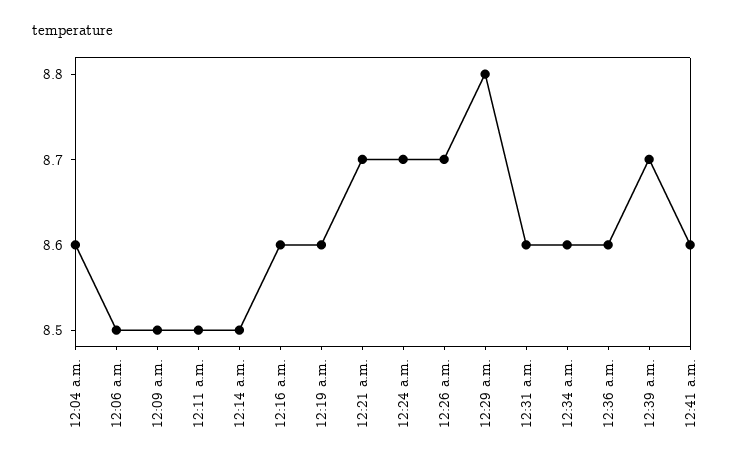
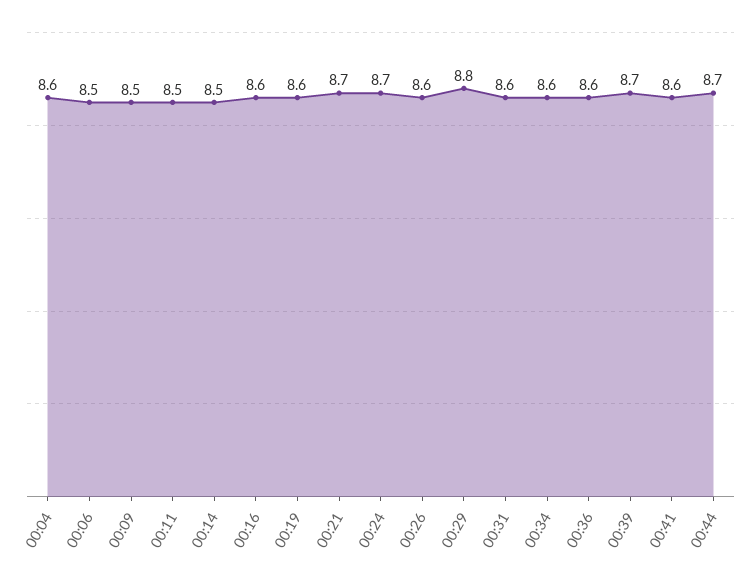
12:26 a.m.: 8.7 -> 8.6
00:44: none -> 8.7

